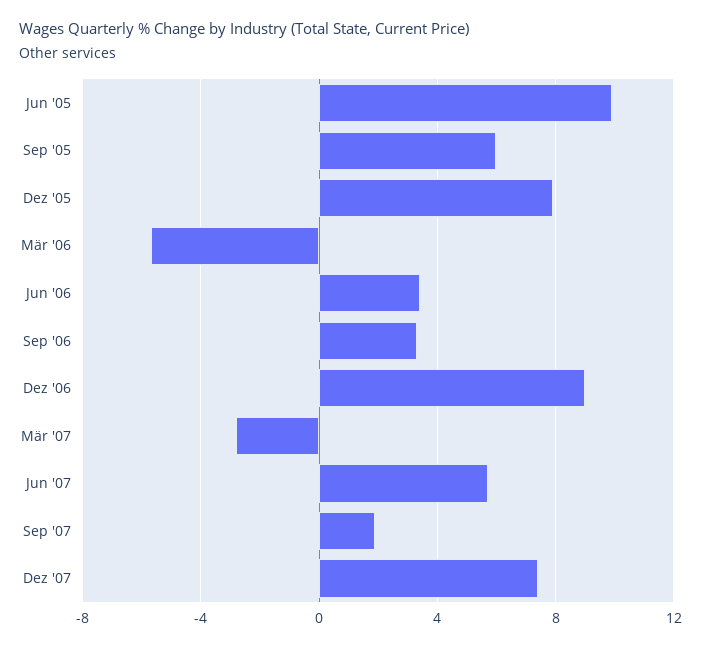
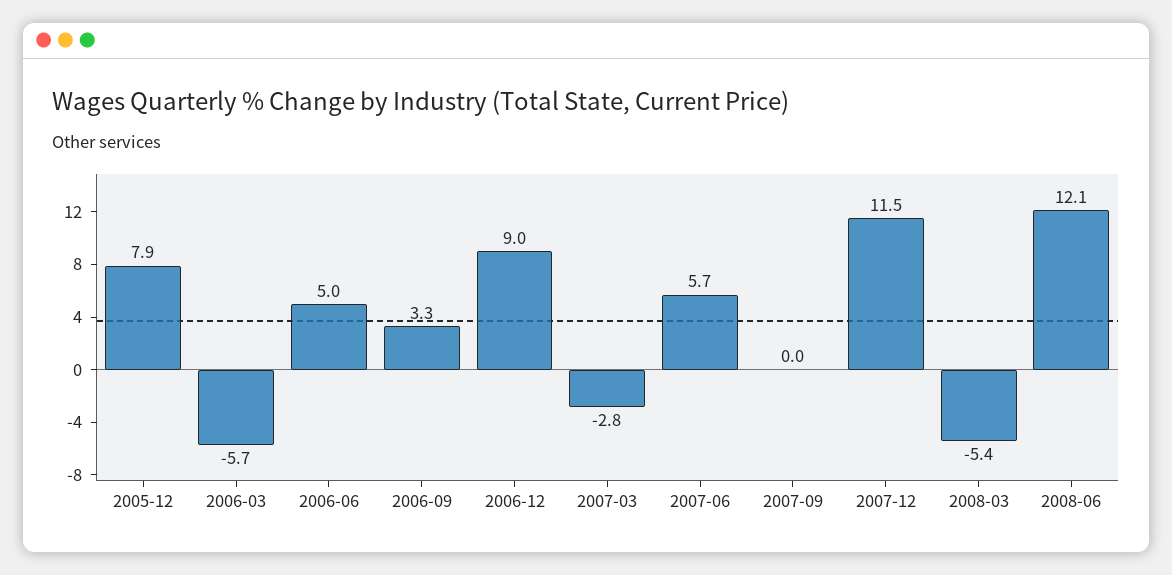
Jun '05: 10 -> none
Sep '05: 6 -> none
Jun '06: 3.5 -> 5
Sep '07: 2 -> 0
Dez '07: 7.5 -> 11.5
2008-03: none -> -5.4
2008-06: none -> 12.1

